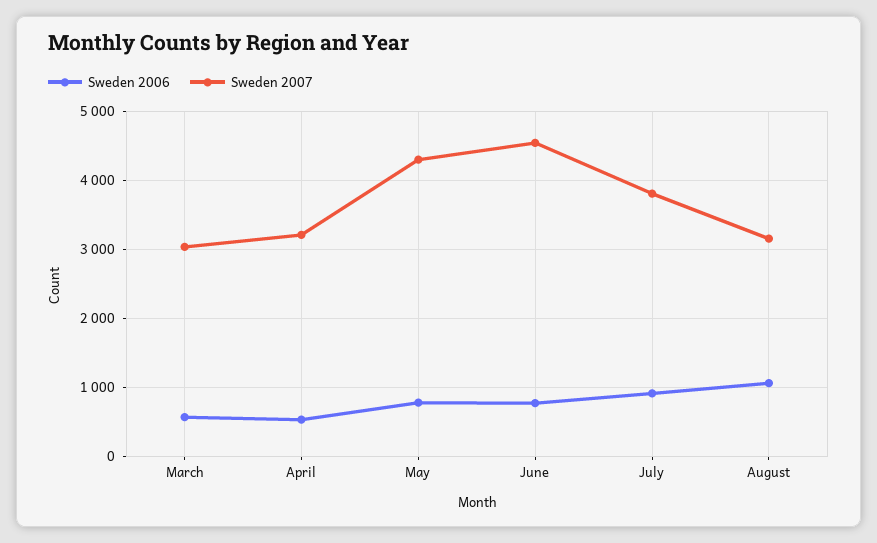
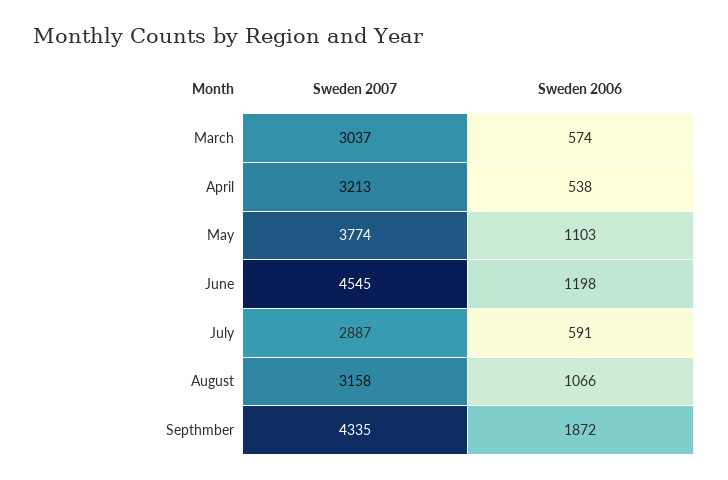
Sweden 2006, May: 800 -> 1103
Sweden 2007, May: 4300 -> 3774
Sweden 2006, June: 800 -> 1198
Sweden 2006, July: 900 -> 591
Sweden 2007, July: 3800 -> 2887
Sweden 2007, Septhmber: none -> 4335
Sweden 2006, Septhmber: none -> 1872

